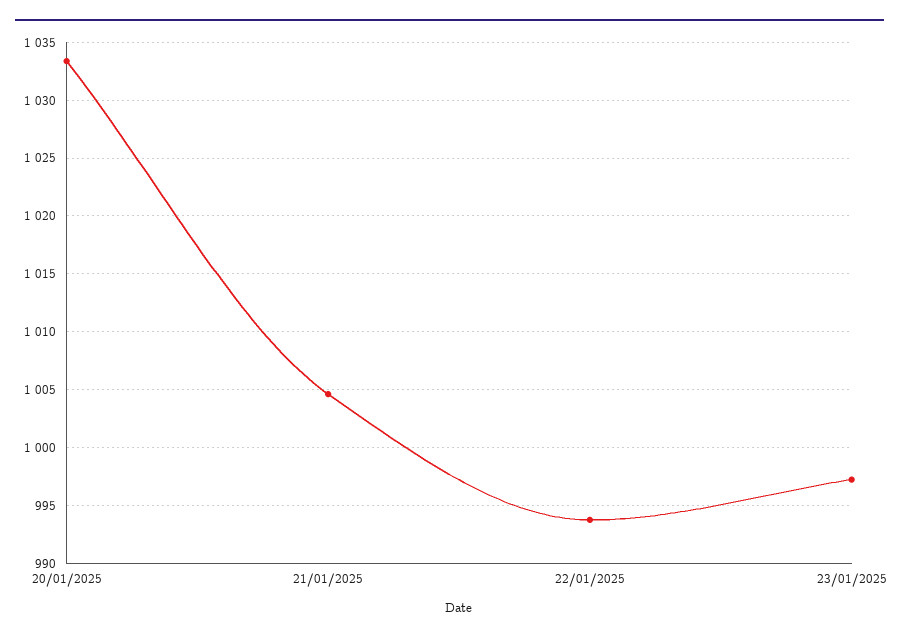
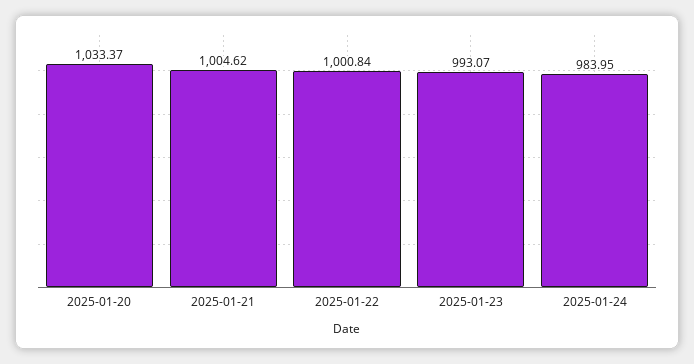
22/01/2025: 994 -> 1000.84
23/01/2025: 997 -> 993.07
2025-01-24: none -> 983.95

